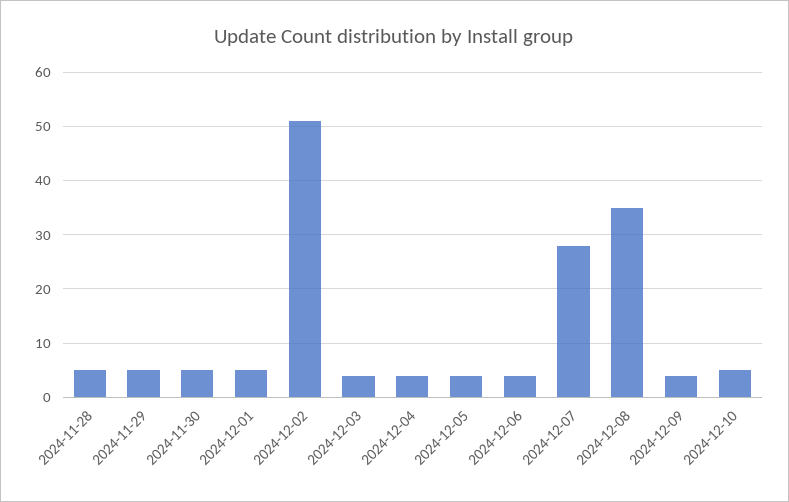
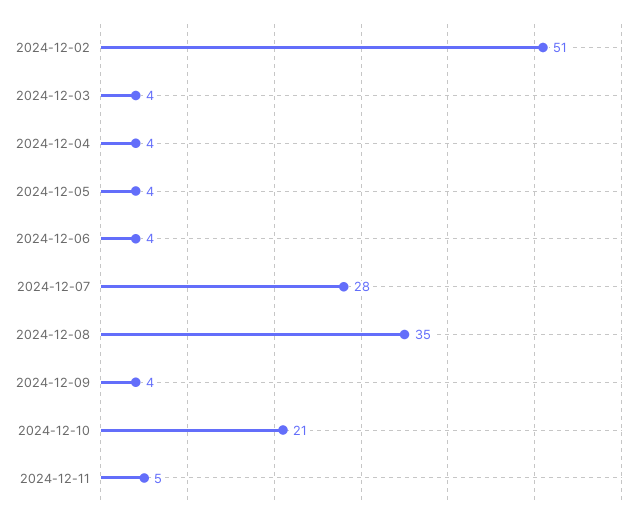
2024-11-28: 5 -> none
2024-11-29: 5 -> none
2024-11-30: 5 -> none
2024-12-01: 5 -> none
2024-12-10: 5 -> 21
2024-12-11: none -> 5

